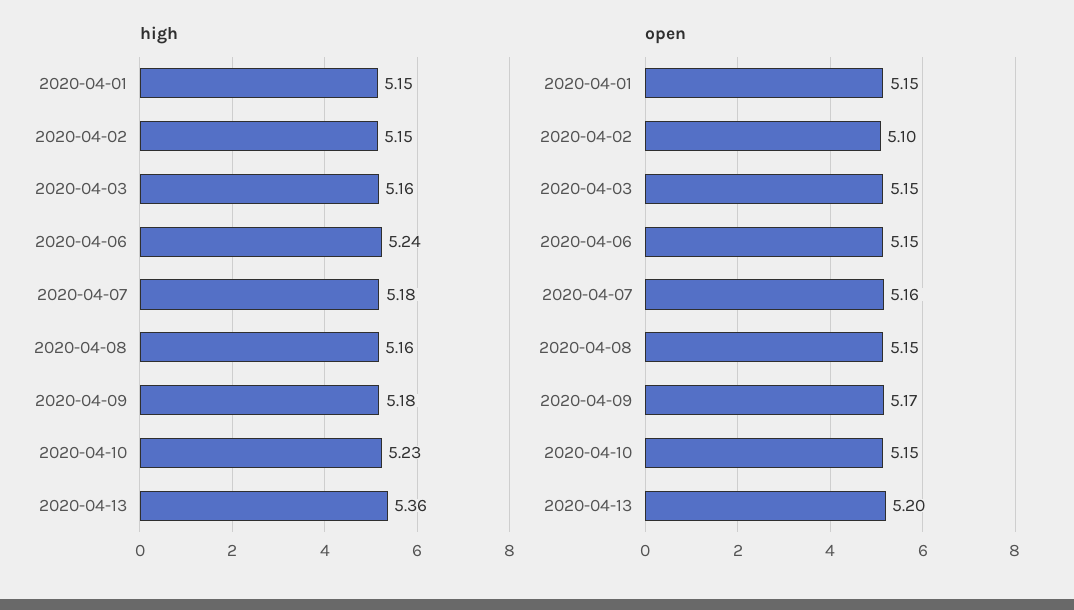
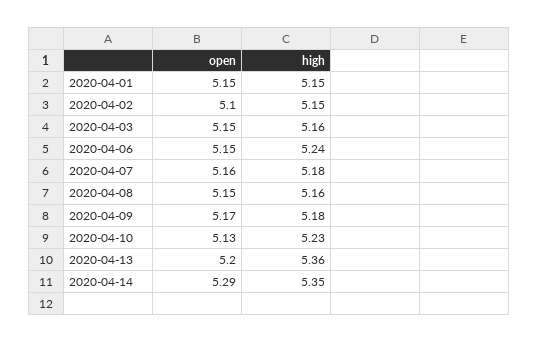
open, 2020-04-10: 5.15 -> 5.13
open, 2020-04-14: none -> 5.29
high, 2020-04-14: none -> 5.35

